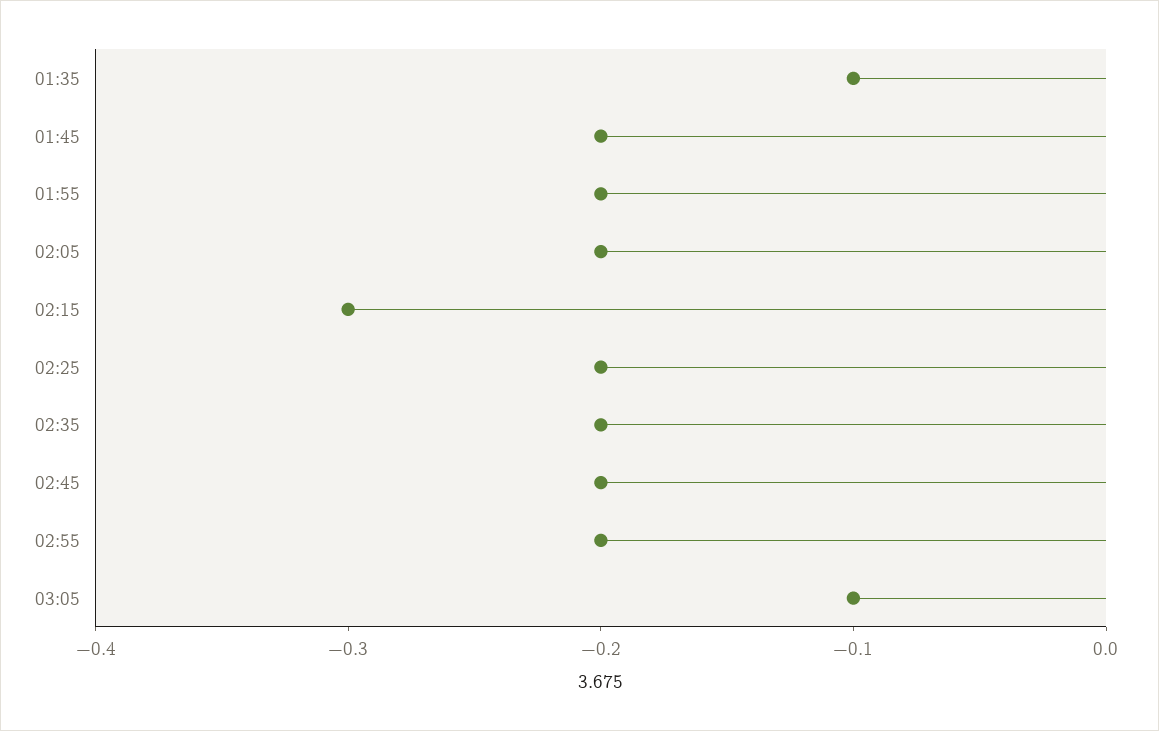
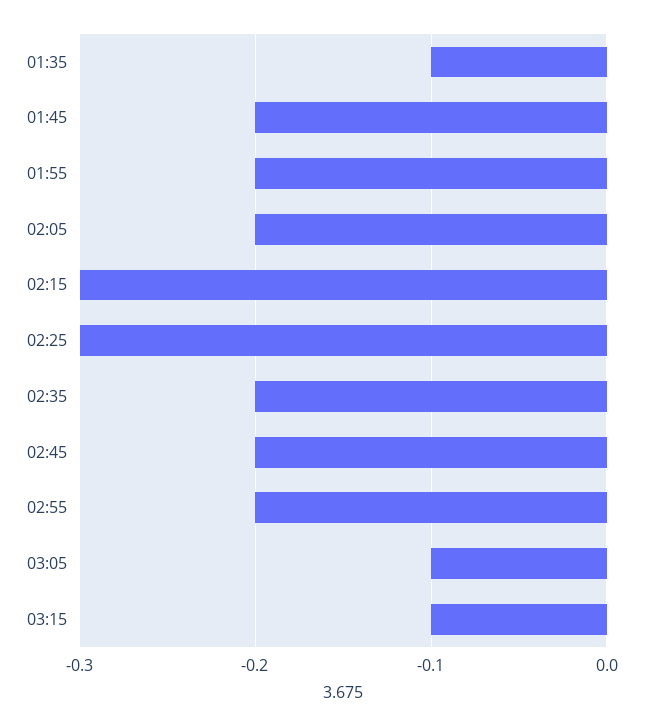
02:25: -0.2 -> -0.3
03:15: none -> -0.1

